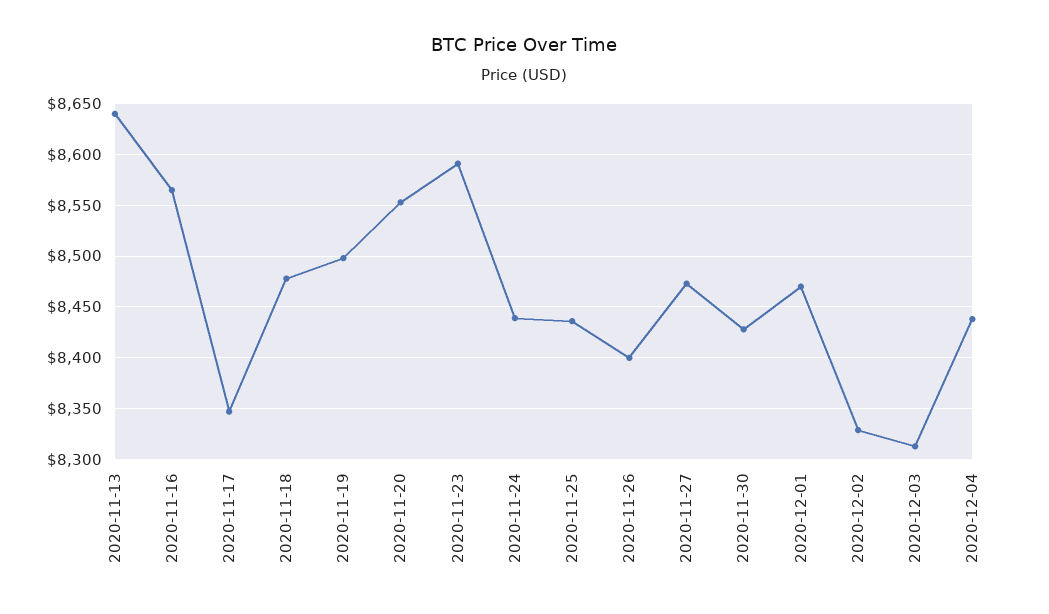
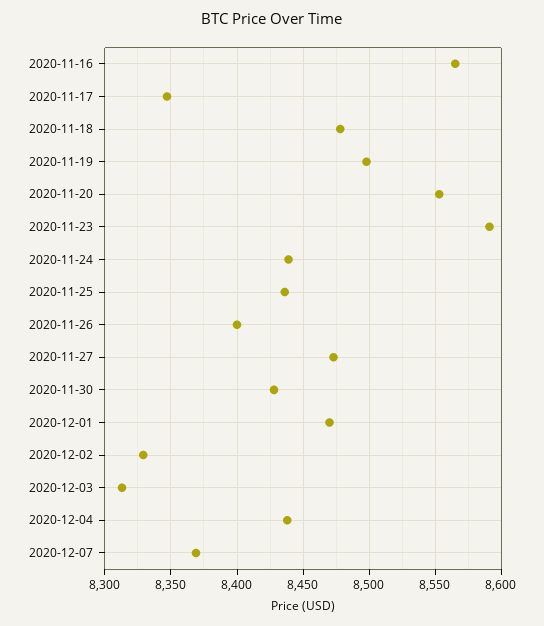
2020-11-13: 8640 -> none
2020-12-07: none -> 8370

